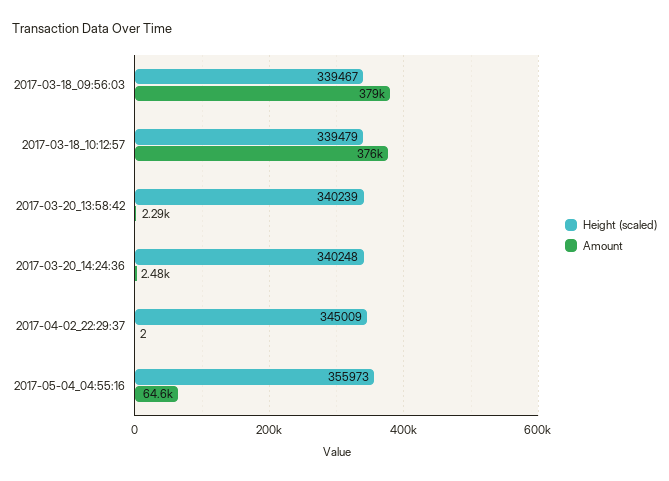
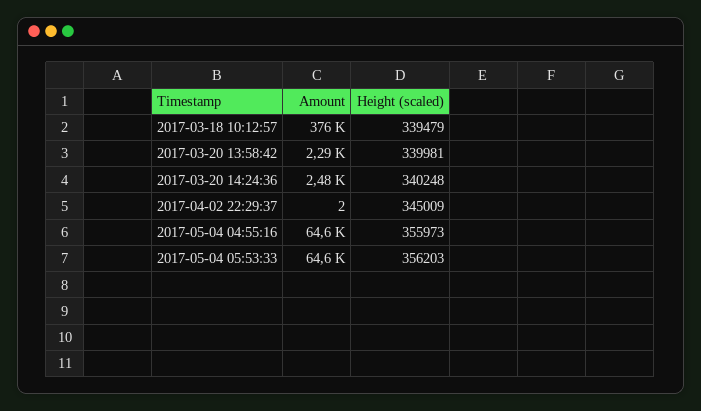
Height (scaled), 2017-03-18_09:56:03: 339467 -> none
Amount, 2017-03-18_09:56:03: 379000 -> none
Height (scaled), 2017-03-20_13:58:42: 340239 -> 339981
Amount, 2017-05-04 05:53:33: none -> 64600
Height (scaled), 2017-05-04 05:53:33: none -> 356203

